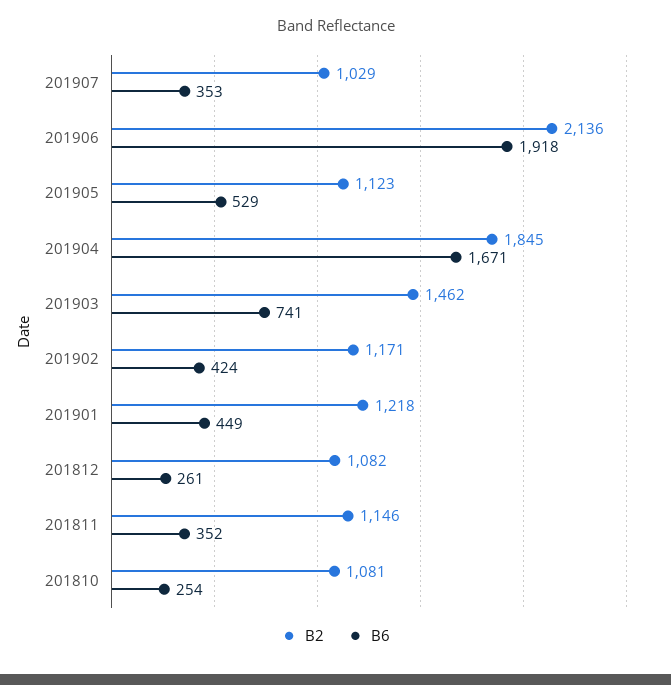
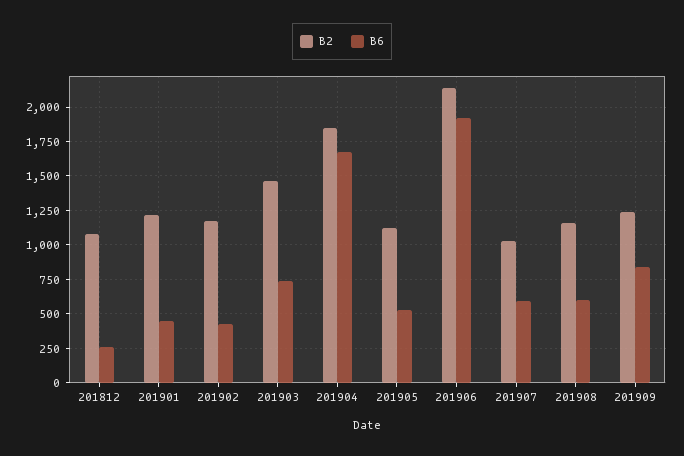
B6, 201907: 353 -> 600
B2, 201811: 1146 -> none
B6, 201811: 352 -> none
B2, 201810: 1081 -> none
B6, 201810: 254 -> none
B2, 201908: none -> 1150
B6, 201908: none -> 600
B2, 201909: none -> 1250
B6, 201909: none -> 850

